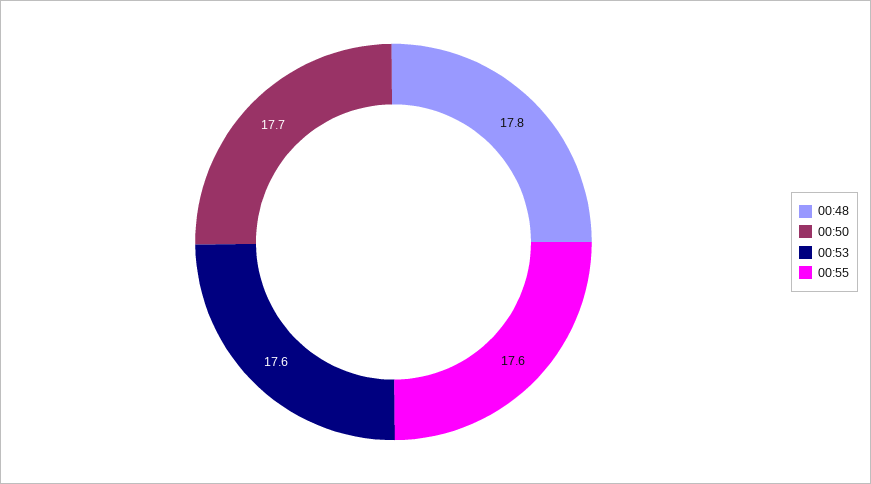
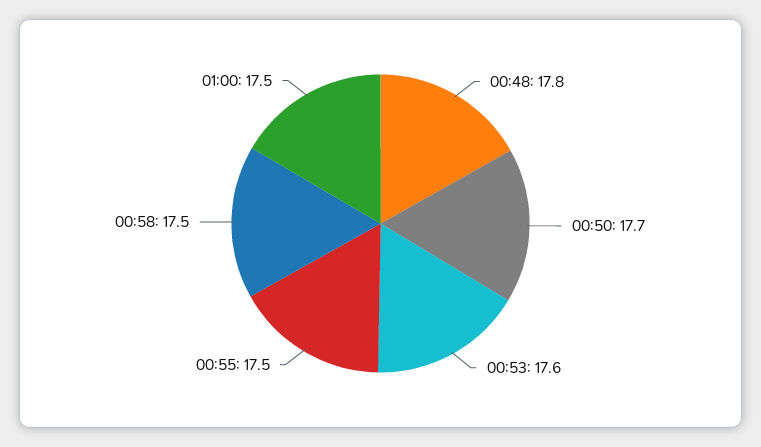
00:55: 17.6 -> 17.5
00:58: none -> 17.5
01:00: none -> 17.5

